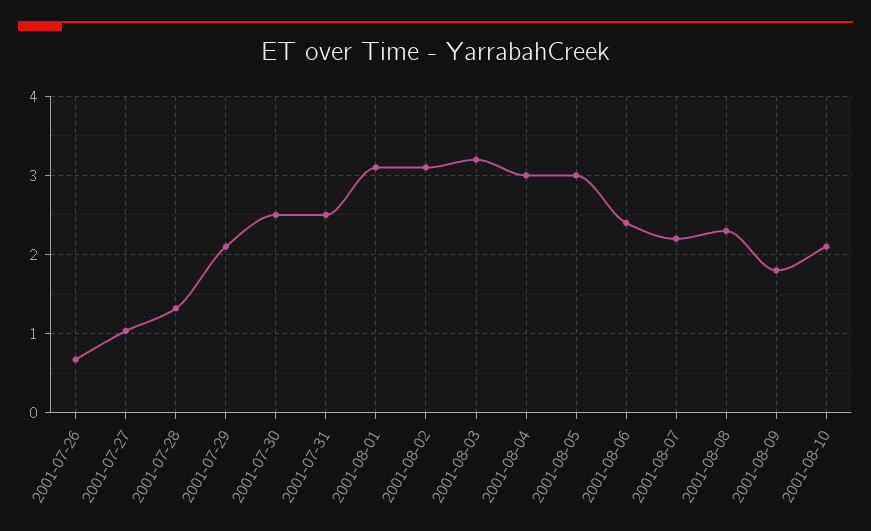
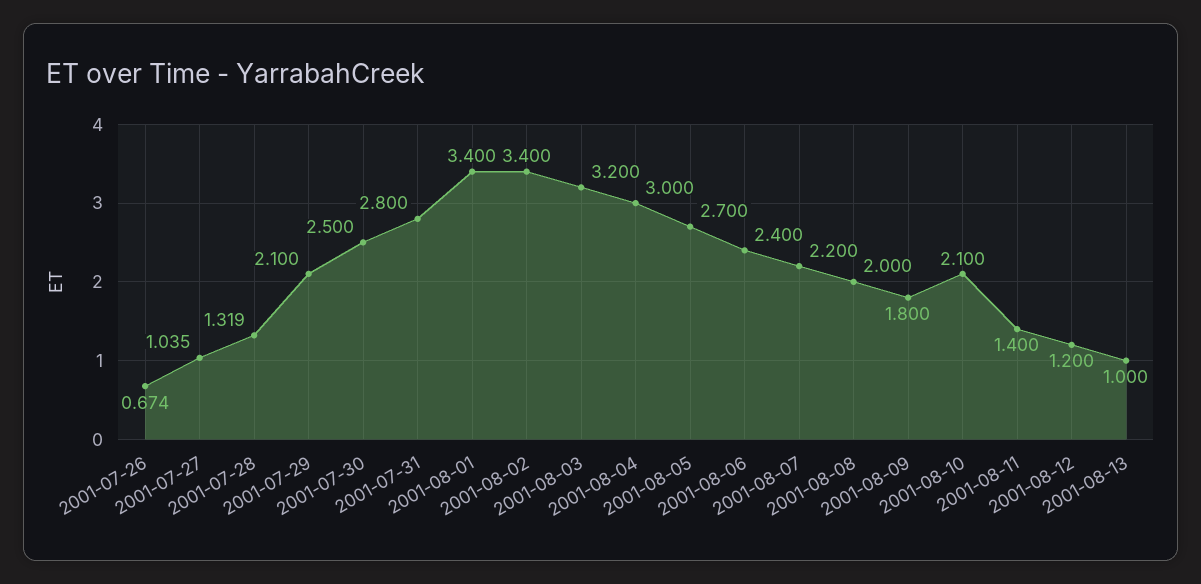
2001-07-31: 2.5 -> 2.8
2001-08-01: 3.1 -> 3.4
2001-08-02: 3.1 -> 3.4
2001-08-05: 3 -> 2.7
2001-08-08: 2.3 -> 2
2001-08-11: none -> 1.4
2001-08-12: none -> 1.2
2001-08-13: none -> 1

